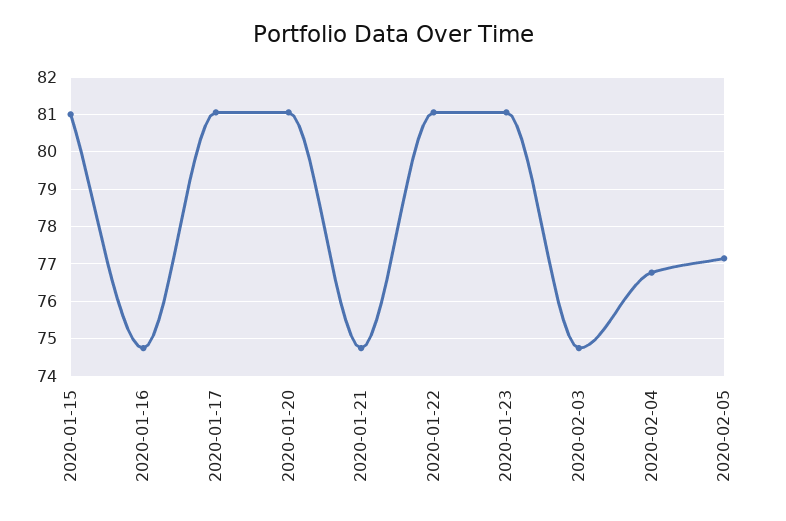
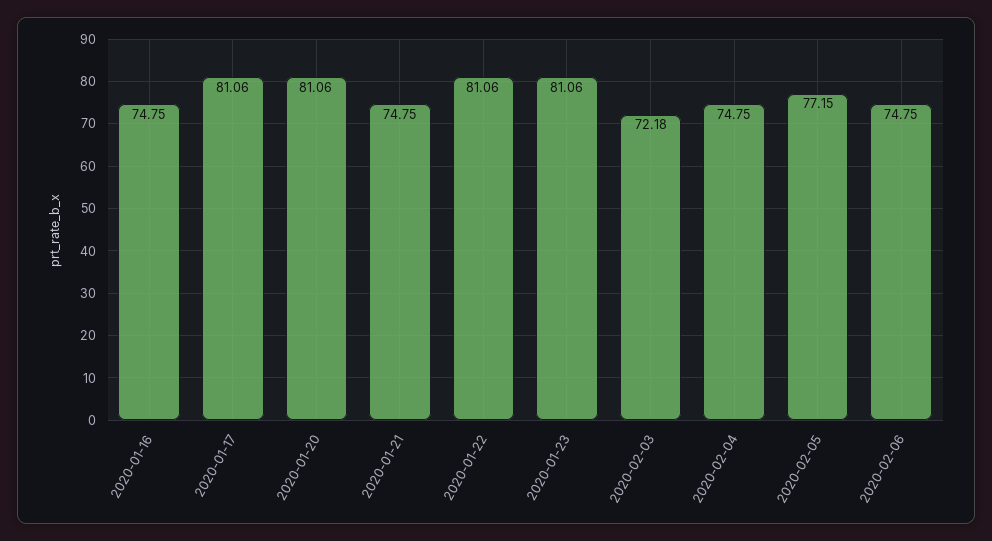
2020-01-15: 81 -> none
2020-02-03: 74.8 -> 72.18
2020-02-04: 76.8 -> 74.75
2020-02-06: none -> 74.75

